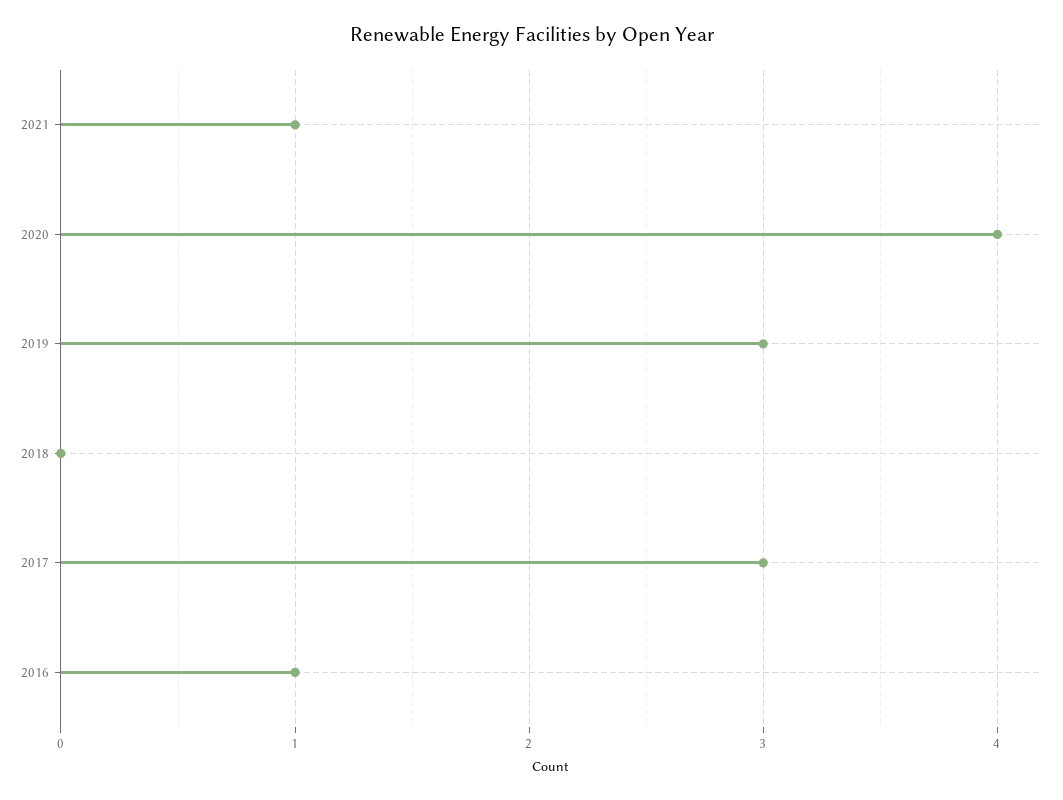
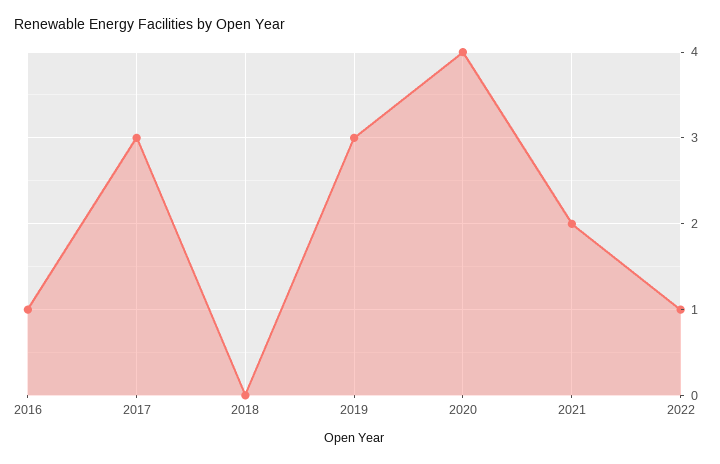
2021: 1 -> 2
2022: none -> 1

